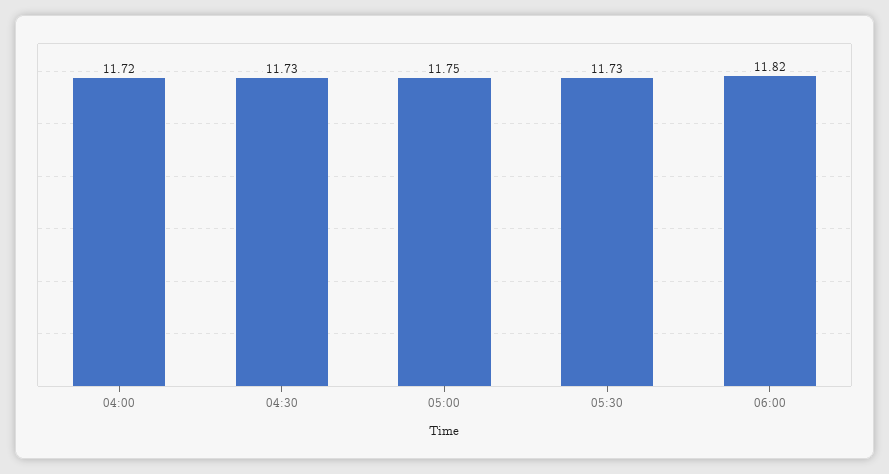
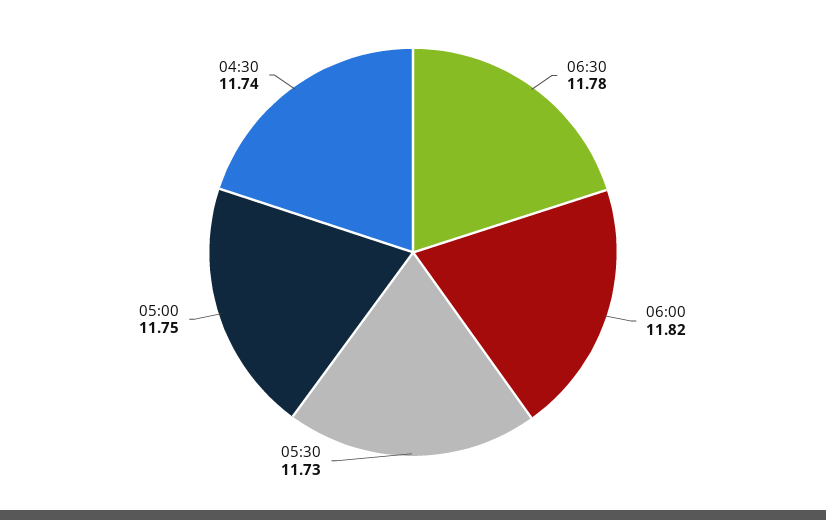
04:00: 11.72 -> none
04:30: 11.73 -> 11.74
06:30: none -> 11.78

